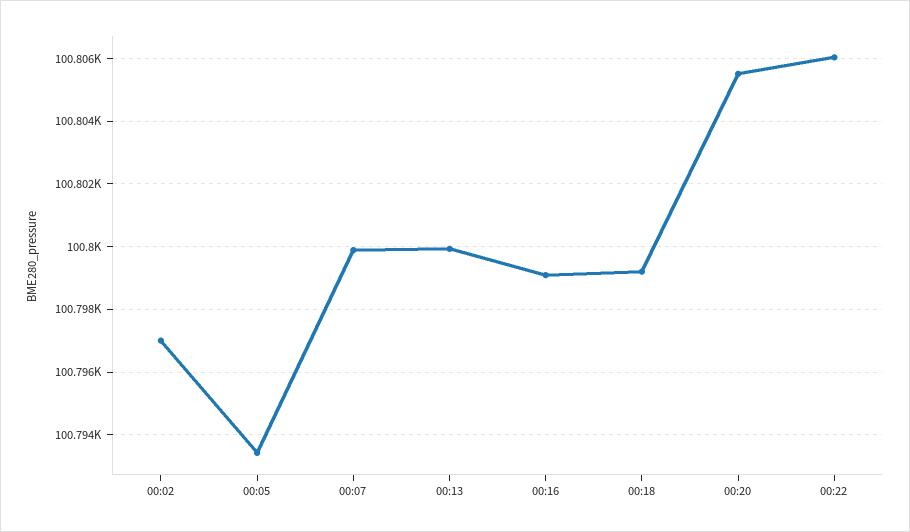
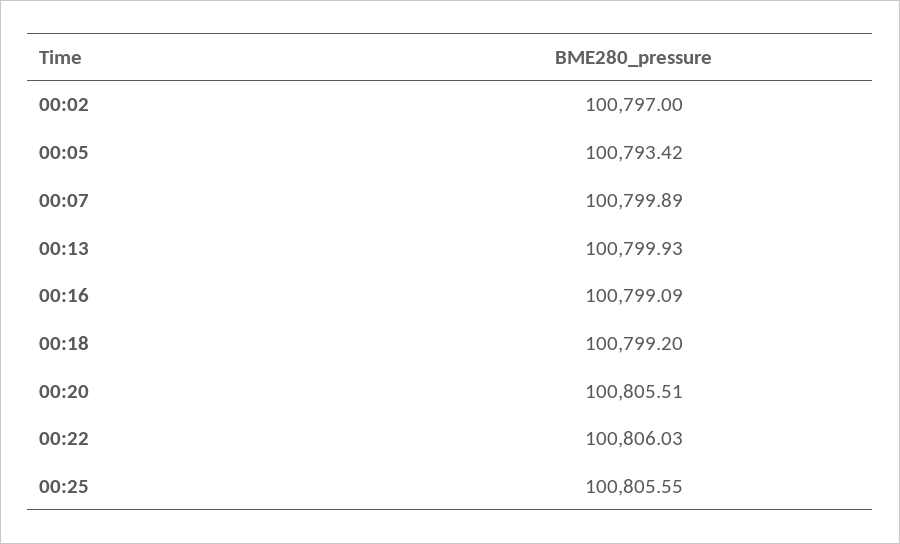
00:25: none -> 100805.55

